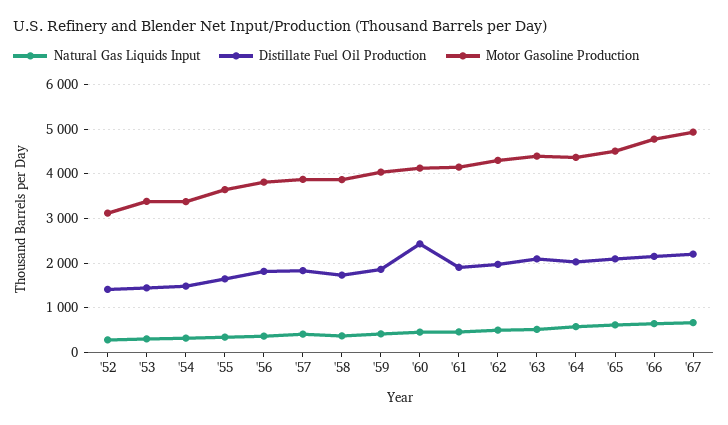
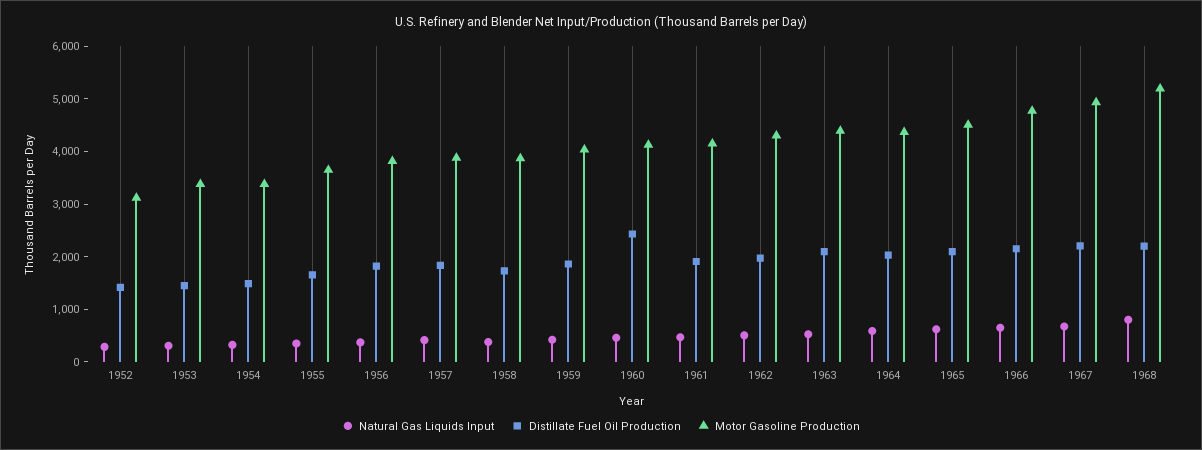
Natural Gas Liquids Input, 1968: none -> 800
Distillate Fuel Oil Production, 1968: none -> 2200
Motor Gasoline Production, 1968: none -> 5200

